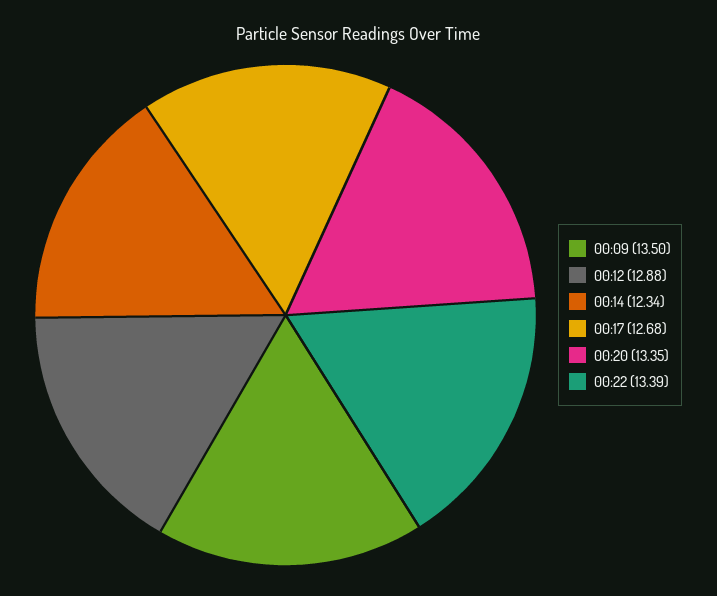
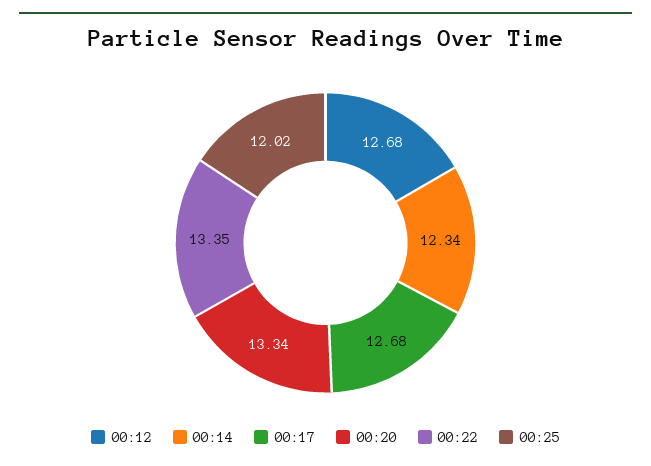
00:09: 13.5 -> none
00:12: 12.88 -> 12.68
00:20: 13.35 -> 13.34
00:22: 13.39 -> 13.35
00:25: none -> 12.02

